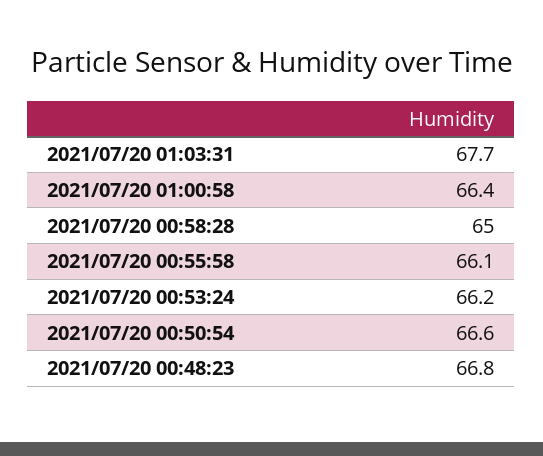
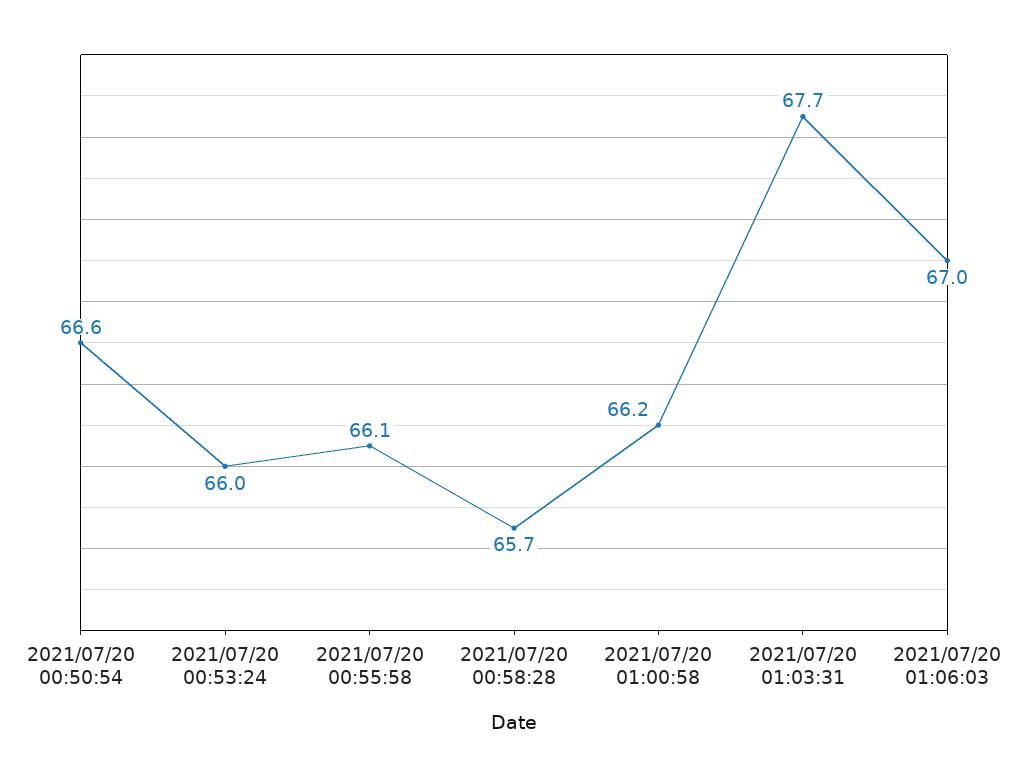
2021/07/20 01:00:58: 66.4 -> 66.2
2021/07/20 00:58:28: 65 -> 65.7
2021/07/20 00:53:24: 66.2 -> 66
2021/07/20 00:48:23: 66.8 -> none
2021/07/20 01:06:03: none -> 67

